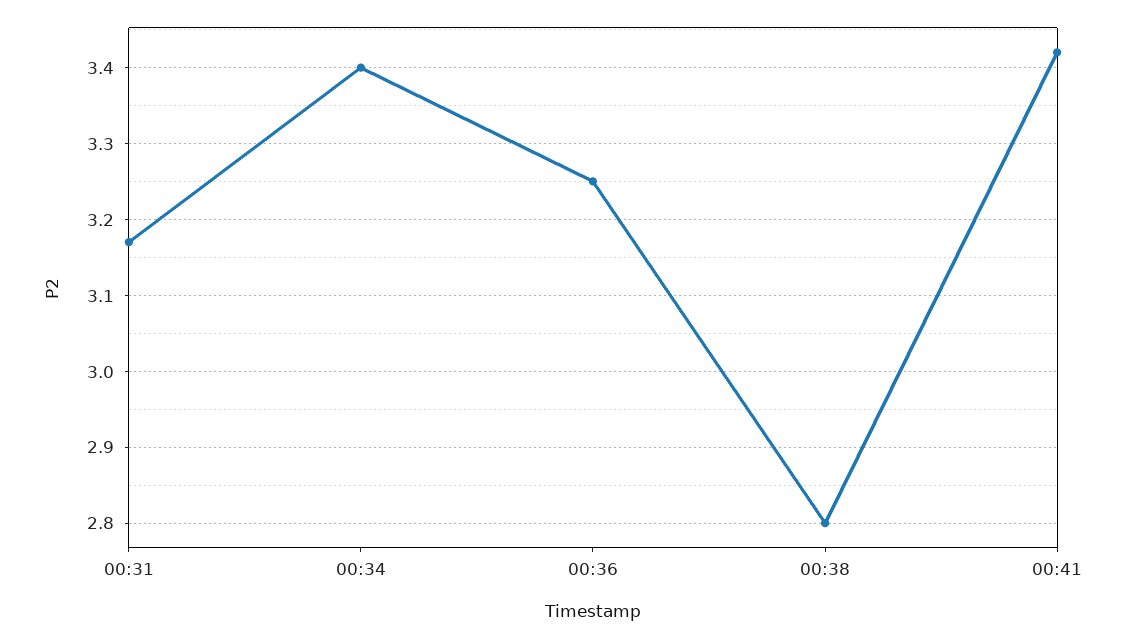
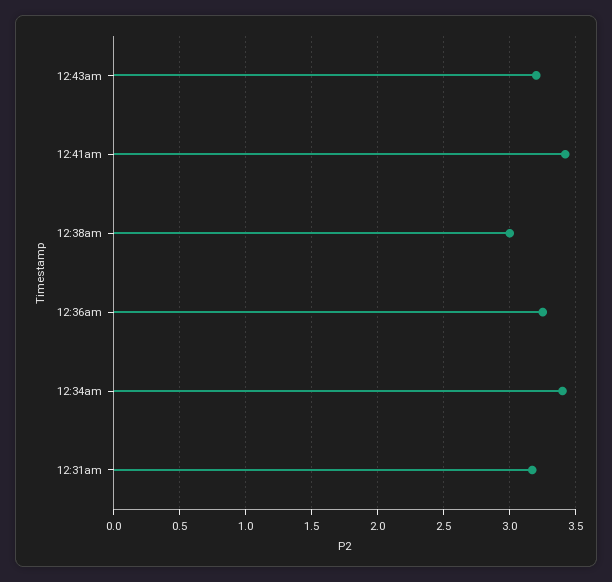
00:38: 2.8 -> 3
12:43am: none -> 3.2

